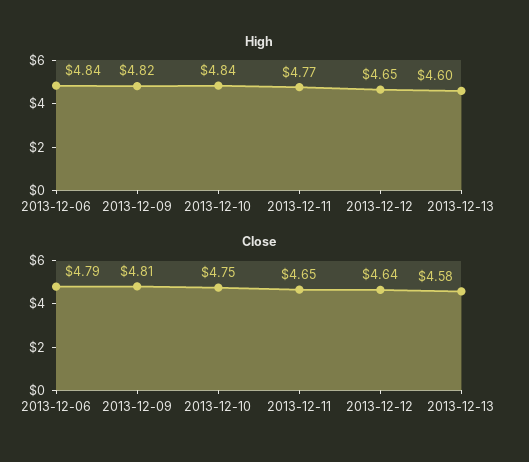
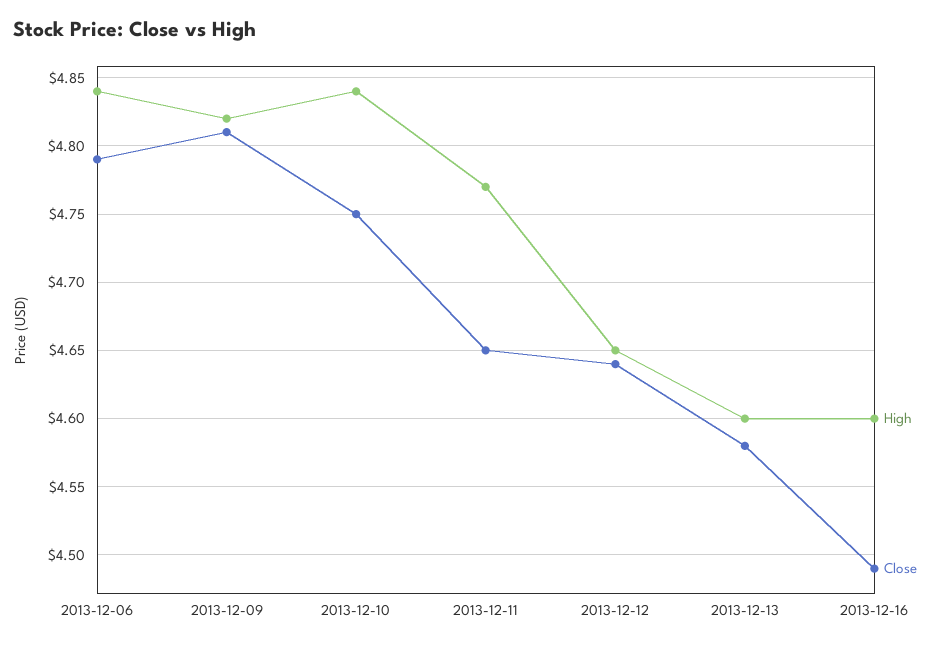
High, 2013-12-16: none -> 4.6
Close, 2013-12-16: none -> 4.49

